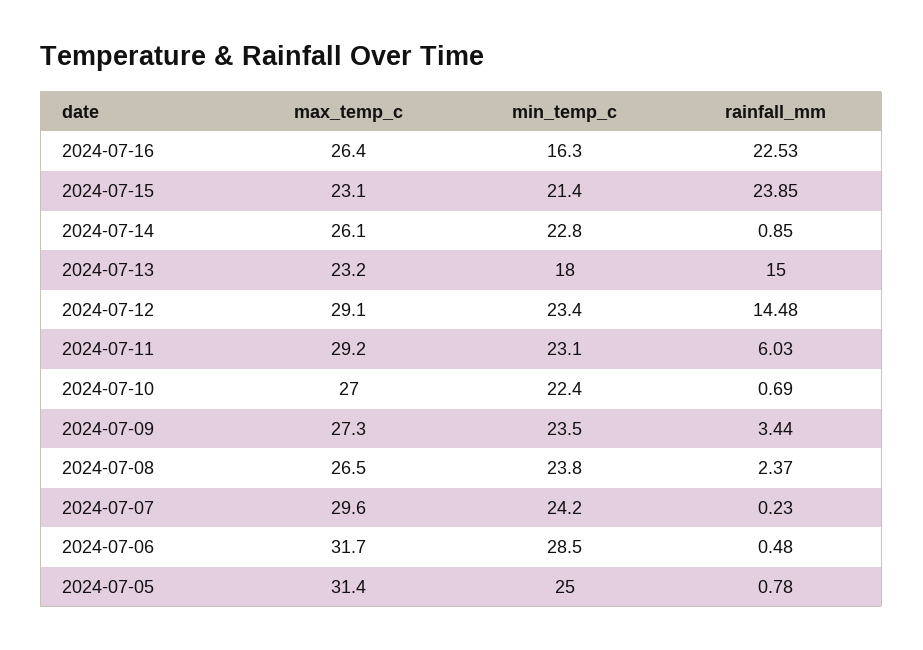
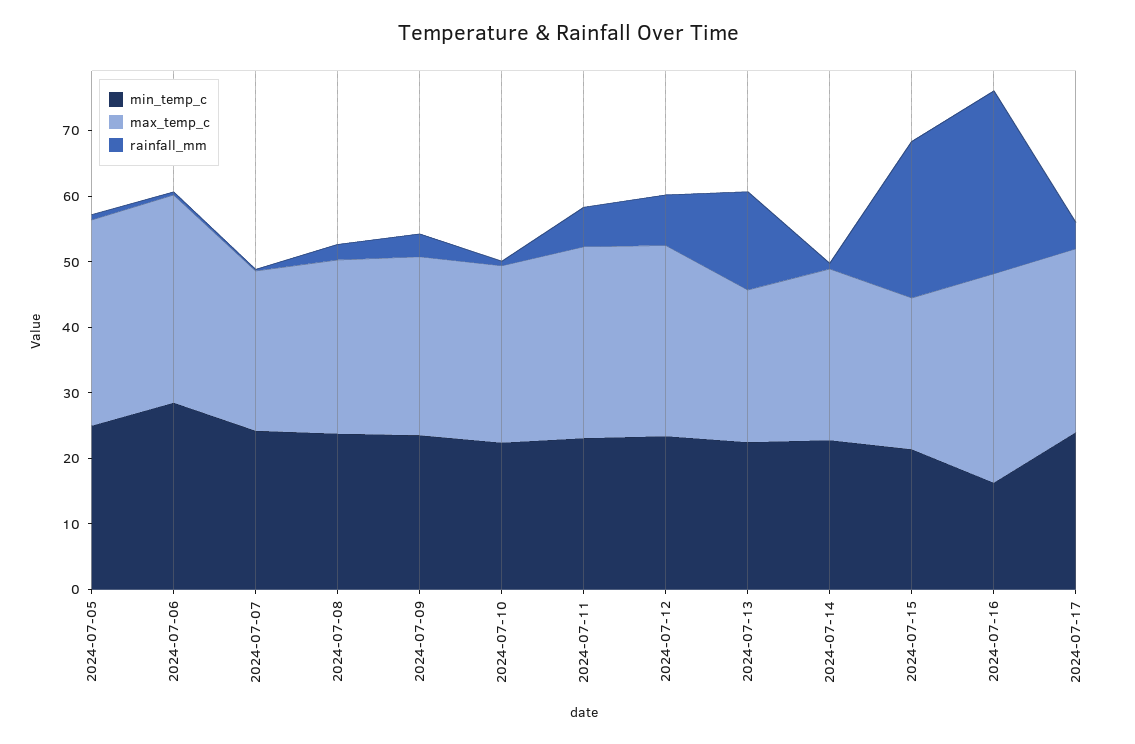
max_temp_c, 2024-07-16: 26.4 -> 32
rainfall_mm, 2024-07-16: 22.53 -> 28
min_temp_c, 2024-07-13: 18 -> 22
rainfall_mm, 2024-07-12: 14.48 -> 8
max_temp_c, 2024-07-07: 29.6 -> 24
min_temp_c, 2024-07-17: none -> 24
max_temp_c, 2024-07-17: none -> 28
rainfall_mm, 2024-07-17: none -> 4

